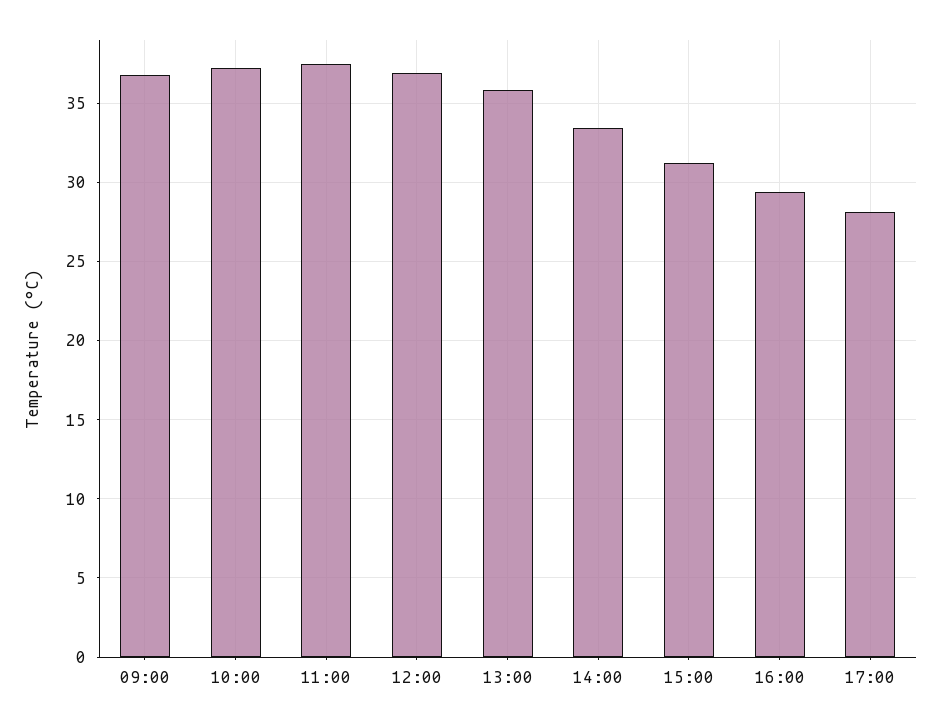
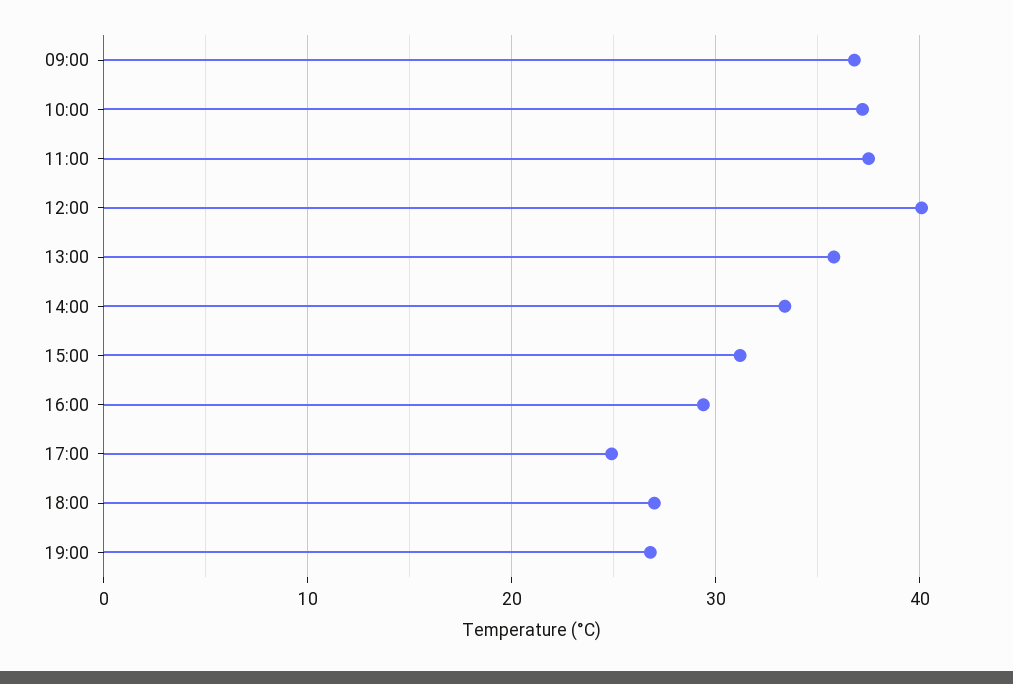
12:00: 37 -> 40
17:00: 28 -> 25
18:00: none -> 27
19:00: none -> 27

